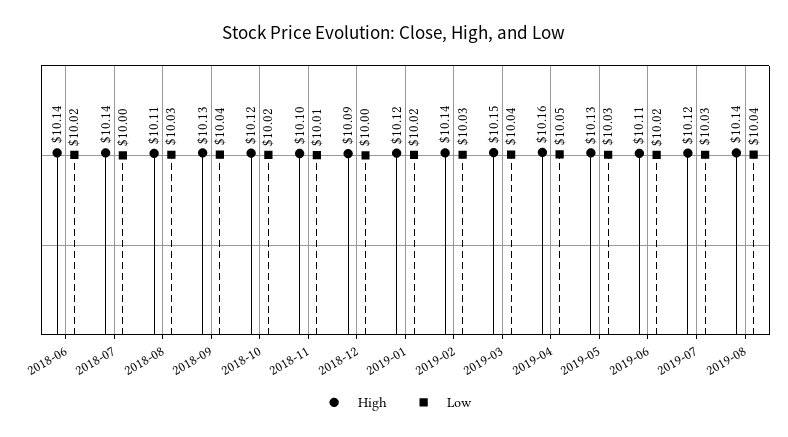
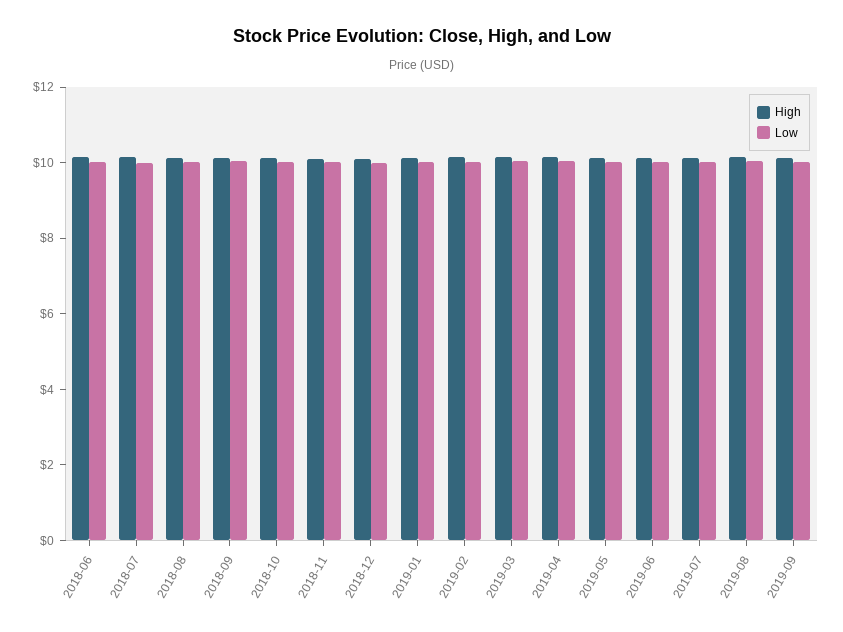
High, 2019-09: none -> 10
Low, 2019-09: none -> 10

